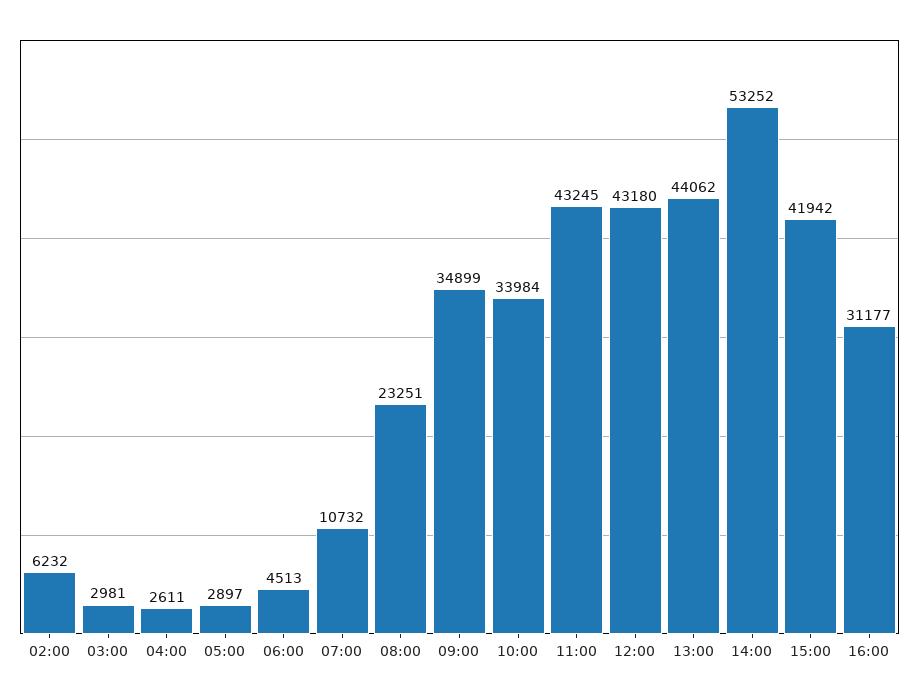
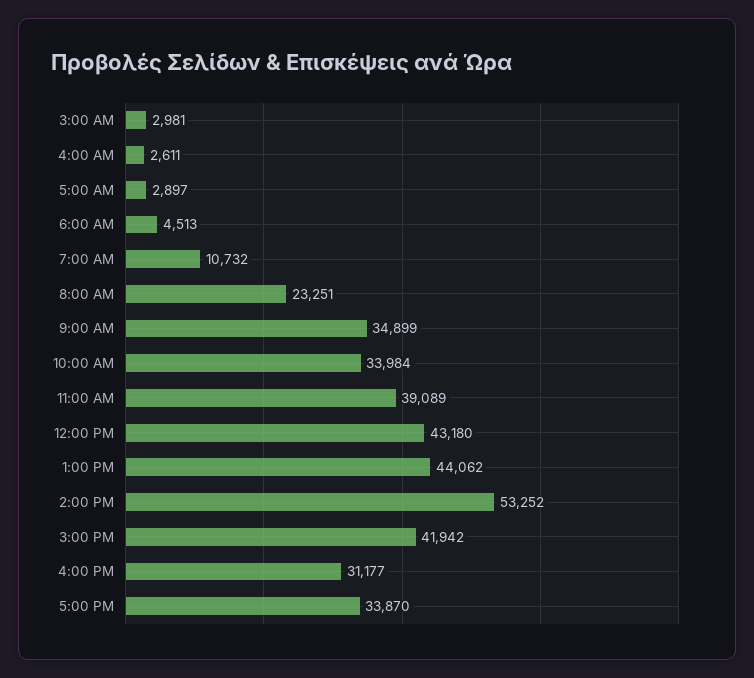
02:00: 6232 -> none
11:00: 43245 -> 39089
5:00 PM: none -> 33870

